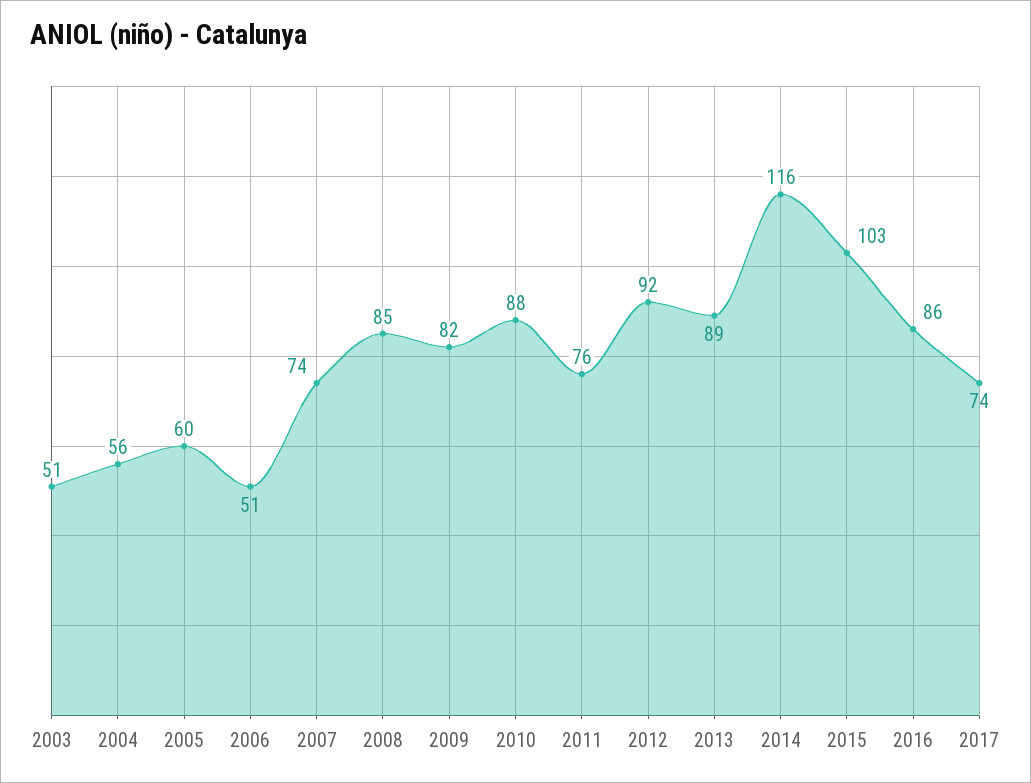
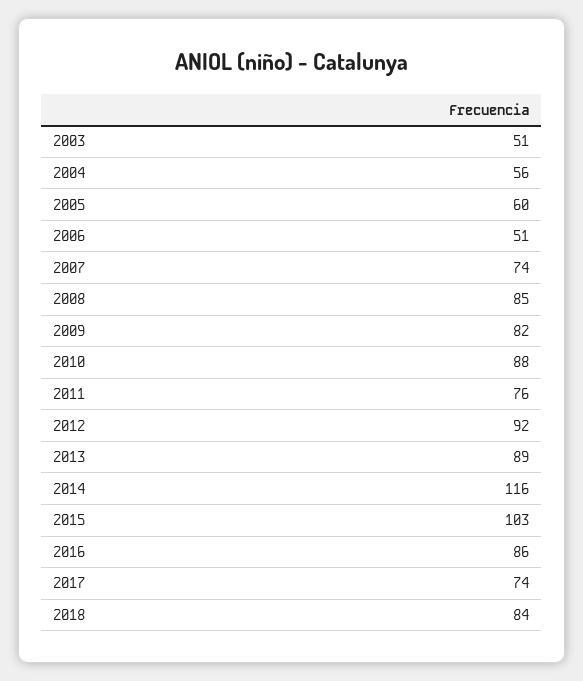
2018: none -> 84

